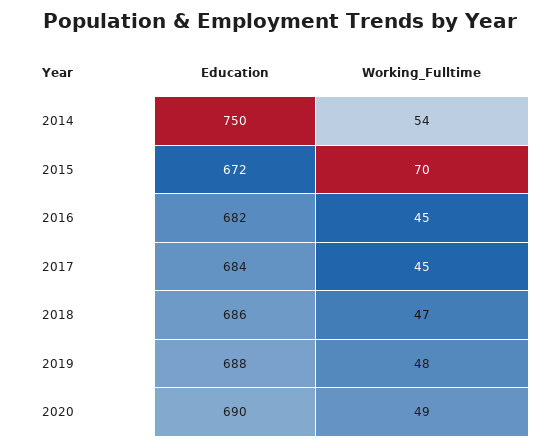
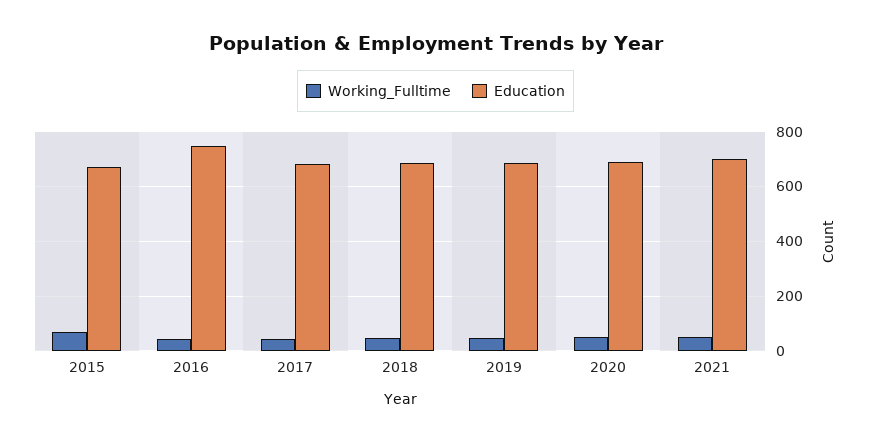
Education, 2014: 750 -> none
Working_Fulltime, 2014: 54 -> none
Education, 2016: 682 -> 750
Working_Fulltime, 2021: none -> 50
Education, 2021: none -> 700

